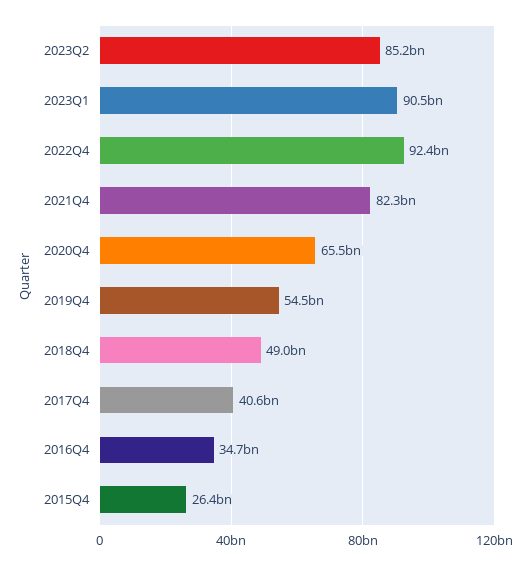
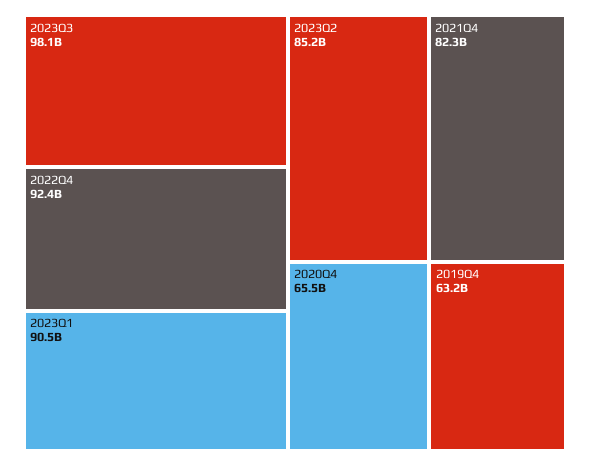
2019Q4: 54500000000 -> 63200000000
2018Q4: 49000000000 -> none
2017Q4: 40600000000 -> none
2016Q4: 34700000000 -> none
2015Q4: 26400000000 -> none
2023Q3: none -> 98100000000

